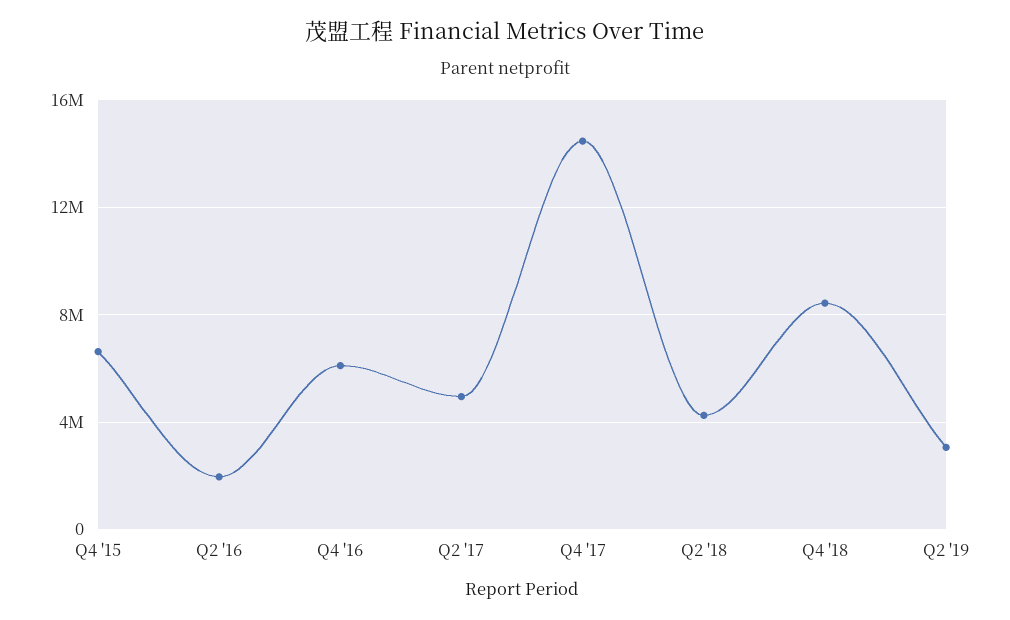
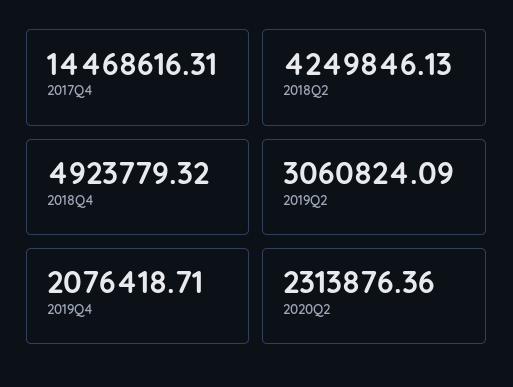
Q4 '15: 6500000 -> none
Q2 '16: 2000000 -> none
Q4 '16: 6000000 -> none
Q2 '17: 5000000 -> none
Q4 '18: 8500000 -> 4923779.32
2019Q4: none -> 2076418.71
2020Q2: none -> 2313876.36

